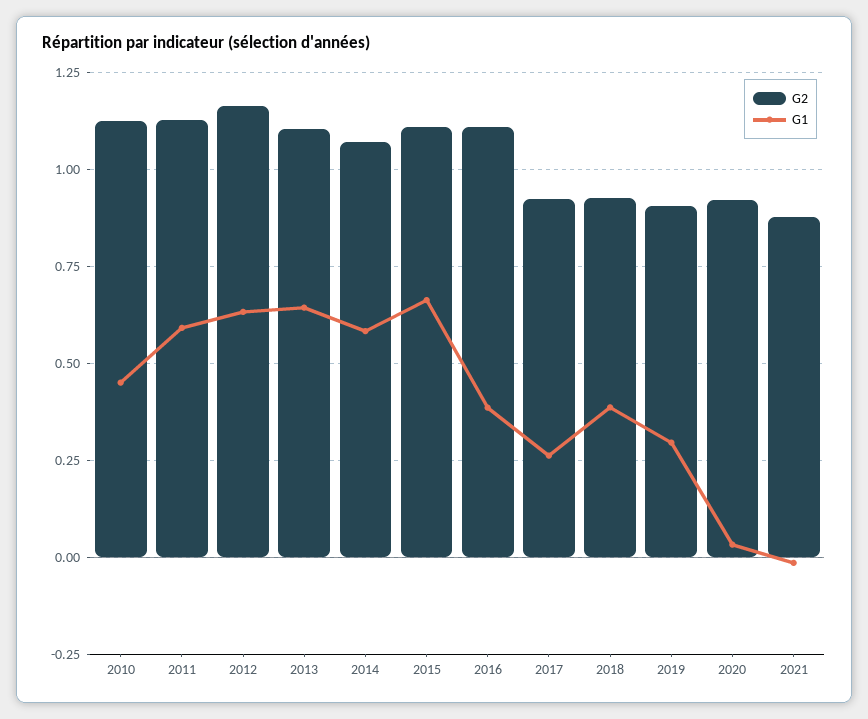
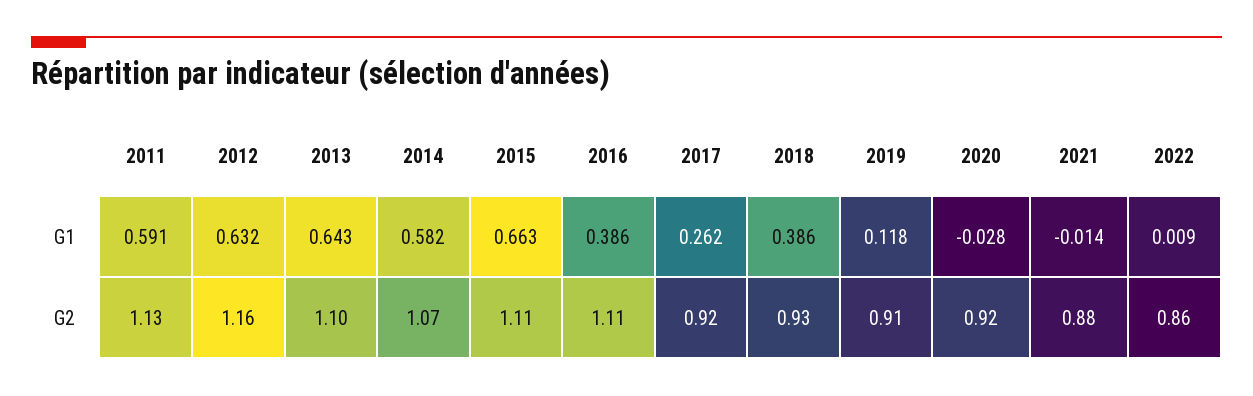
G2, 2010: 1.125 -> none
G1, 2010: 0.45 -> none
G1, 2019: 0.3 -> 0.118
G1, 2020: 0.025 -> -0.028
G1, 2022: none -> 0.009
G2, 2022: none -> 0.86

